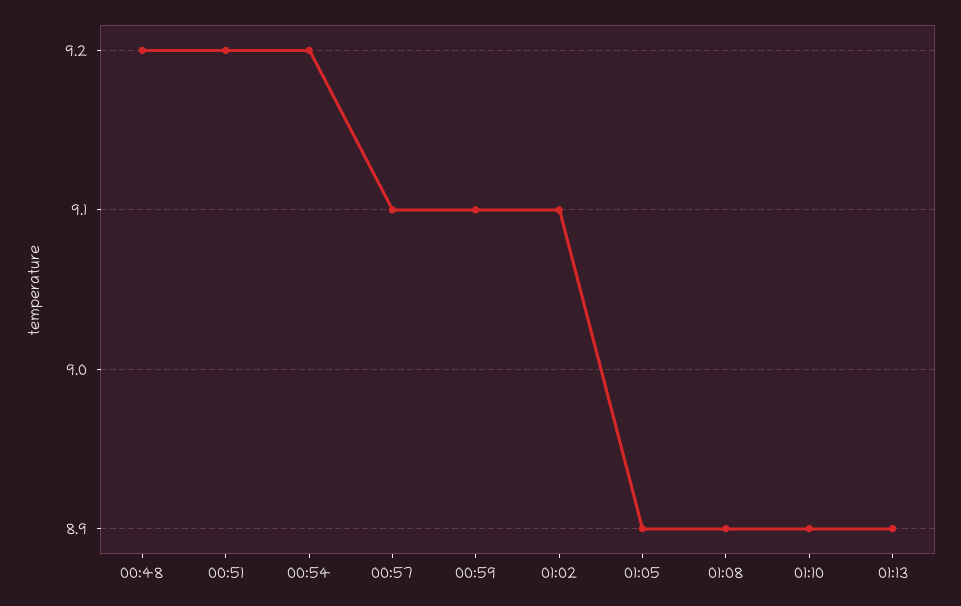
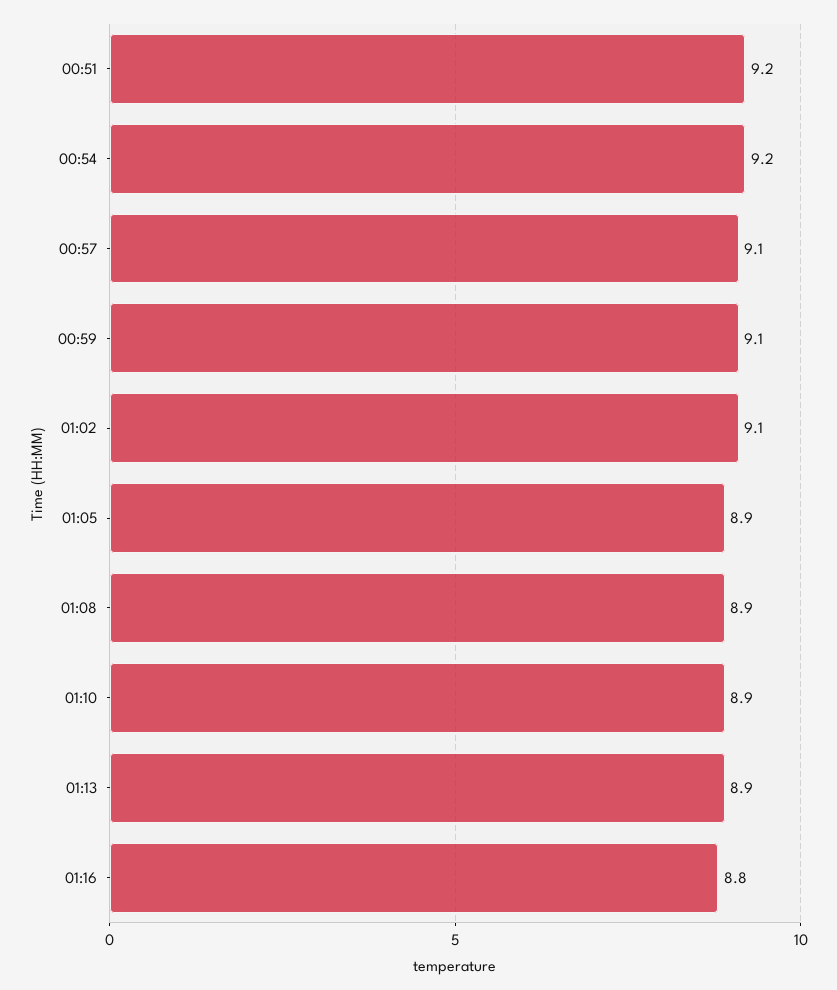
00:48: 9.2 -> none
01:16: none -> 8.8

